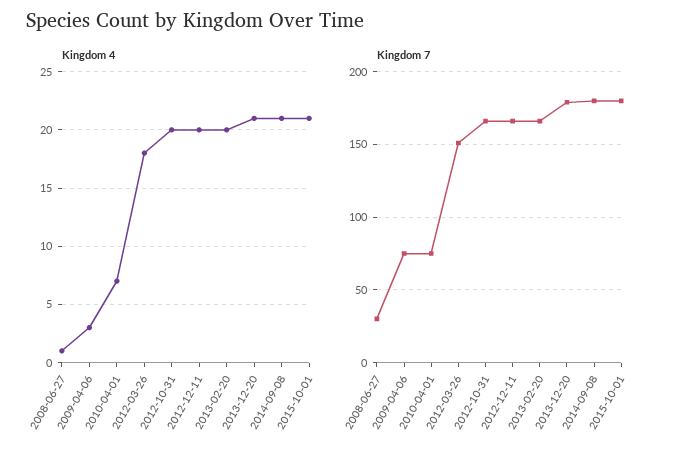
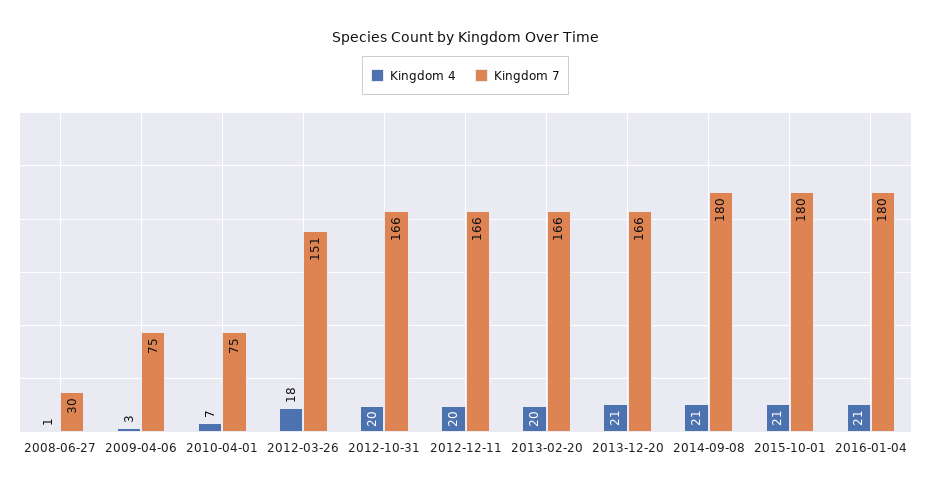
Kingdom 7, 2013-12-20: 180 -> 166
Kingdom 4, 2016-01-04: none -> 21
Kingdom 7, 2016-01-04: none -> 180

